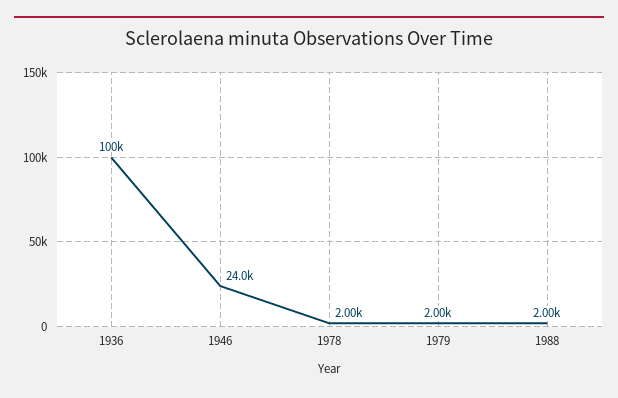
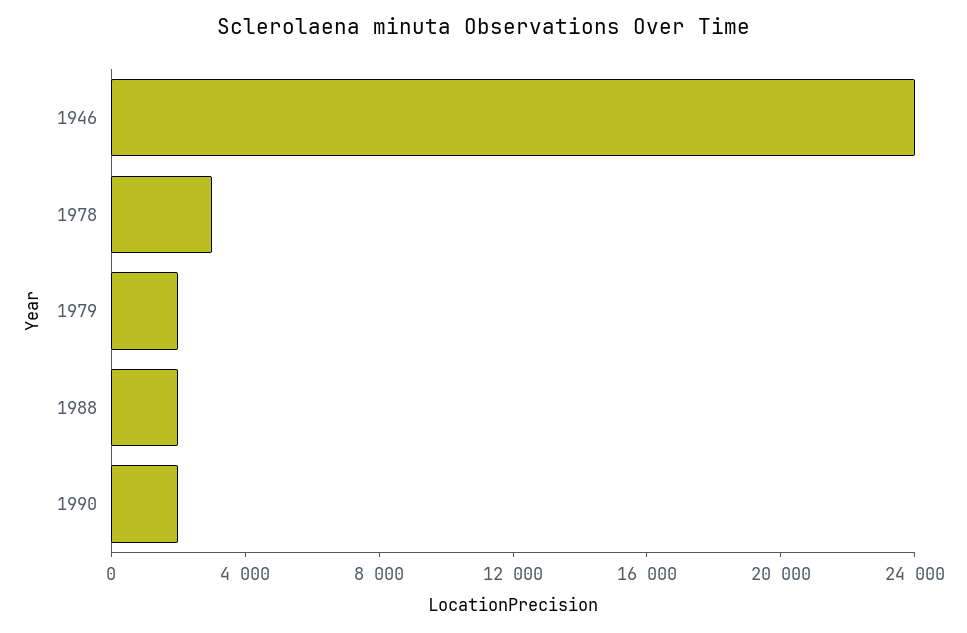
1936: 100000 -> none
1978: 2000 -> 3000
1990: none -> 2000

